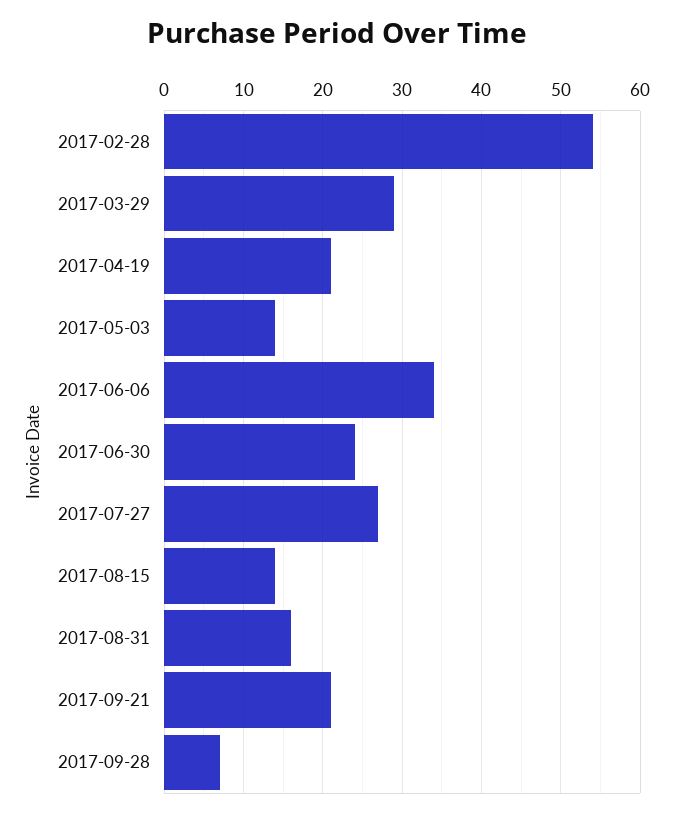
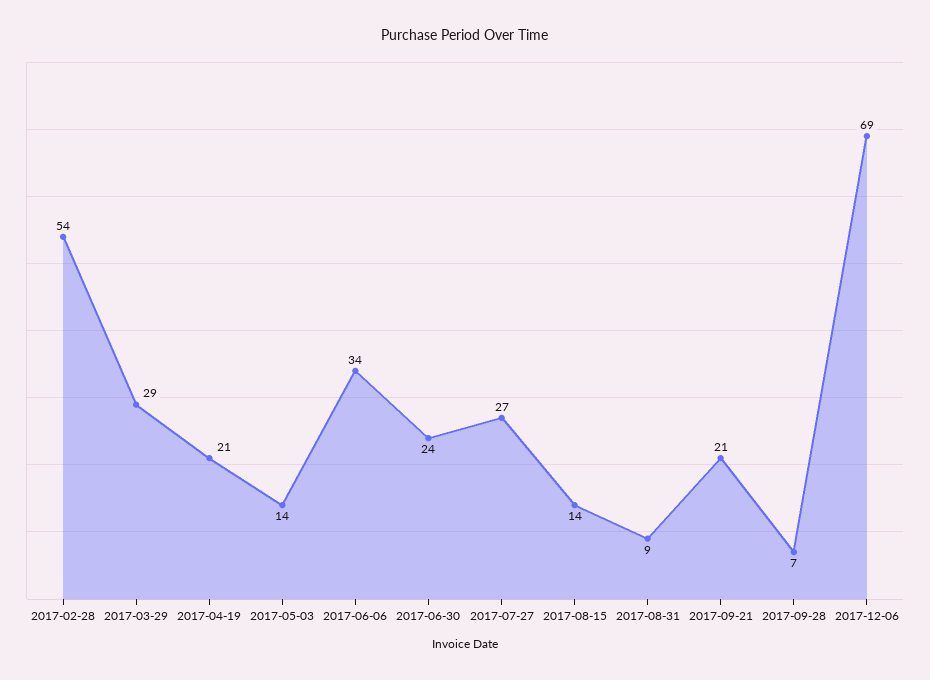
2017-08-31: 16 -> 9
2017-12-06: none -> 69

